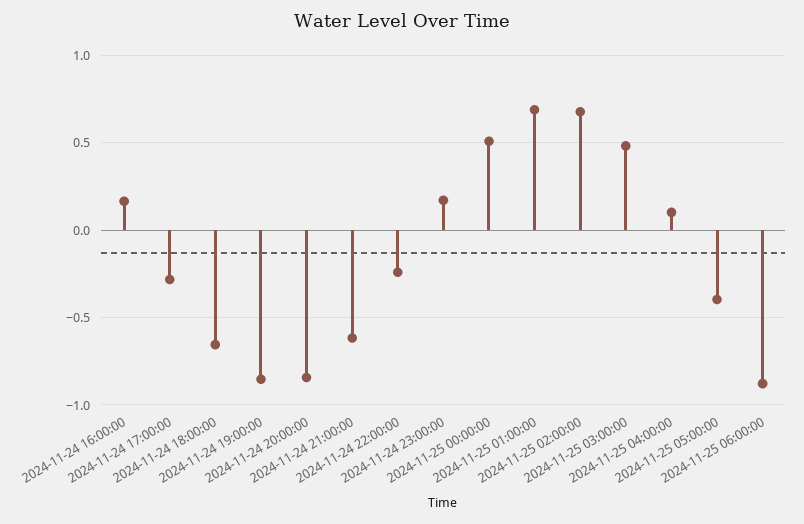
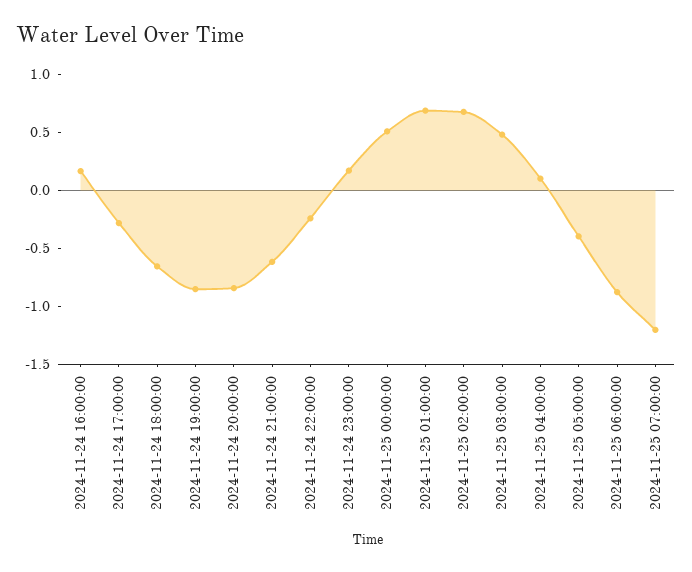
2024-11-25 07:00:00: none -> -1.2

